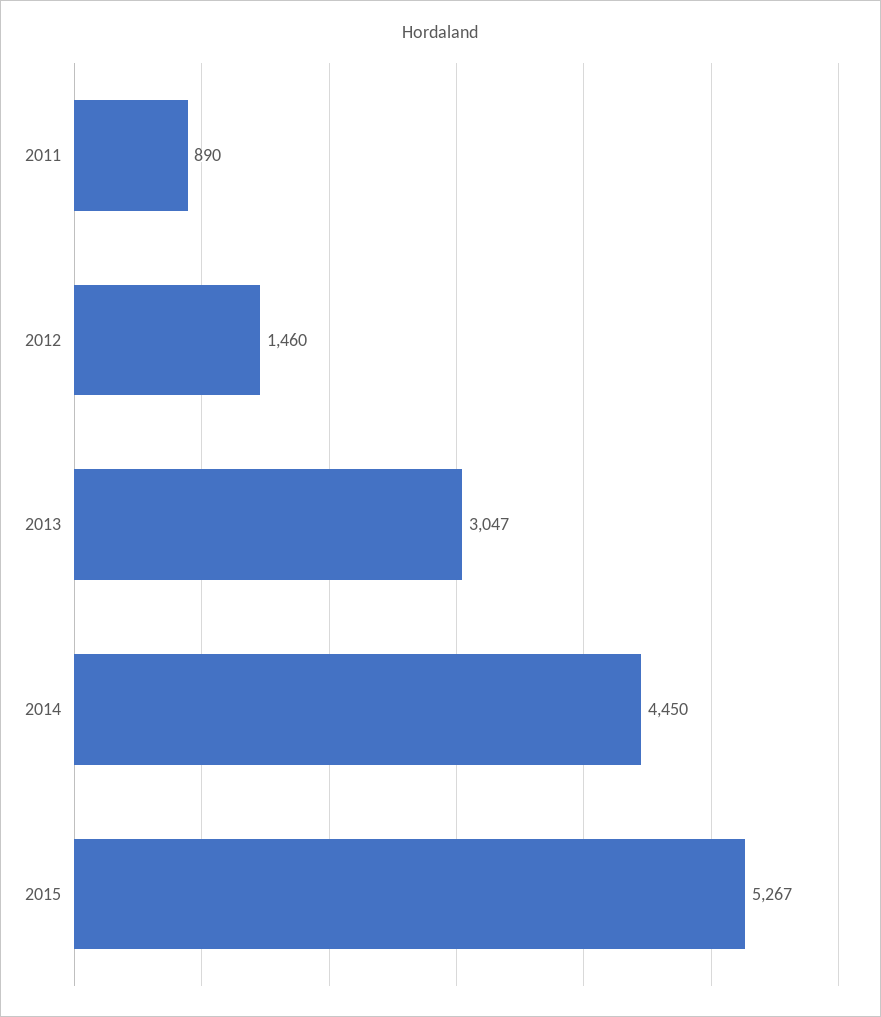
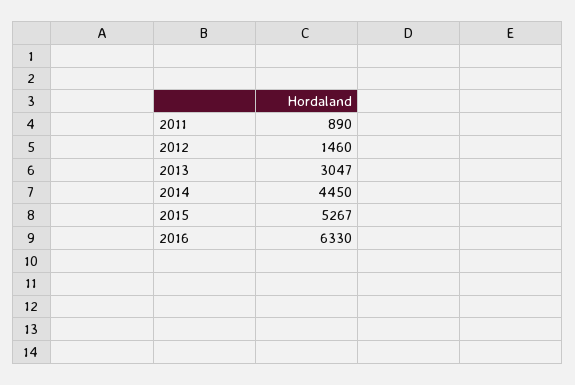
2016: none -> 6330

